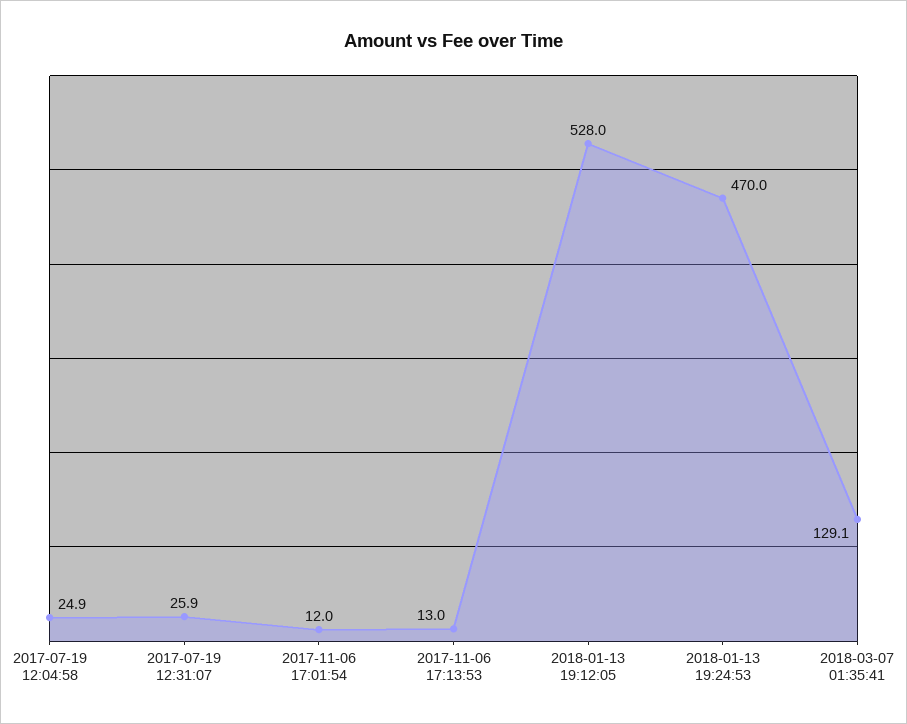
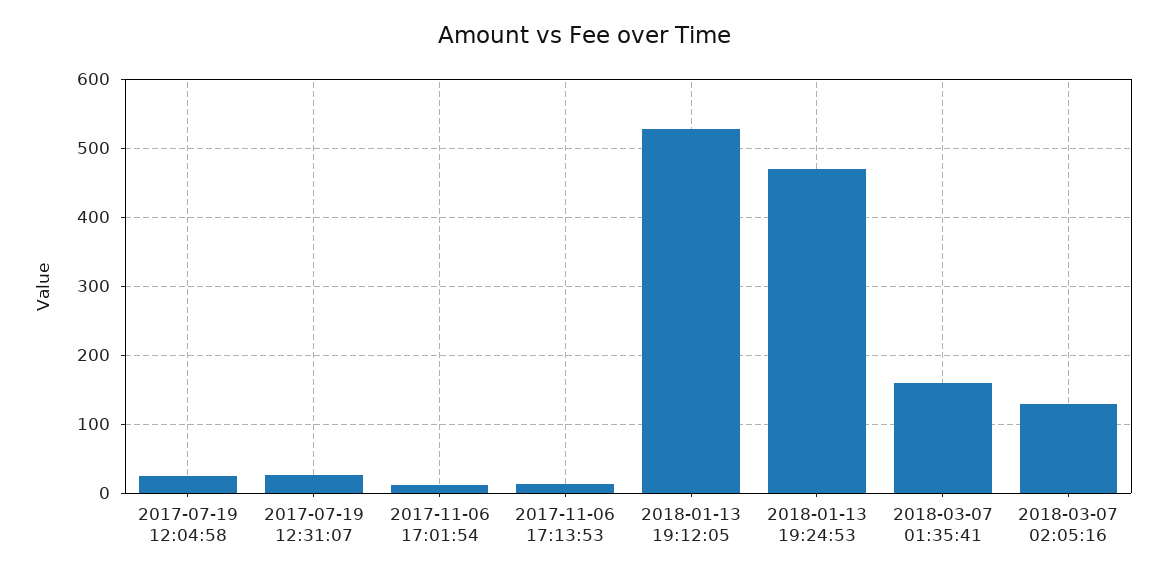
2018-03-07 01:35:41: 129.1 -> 160
2018-03-07 02:05:16: none -> 130

